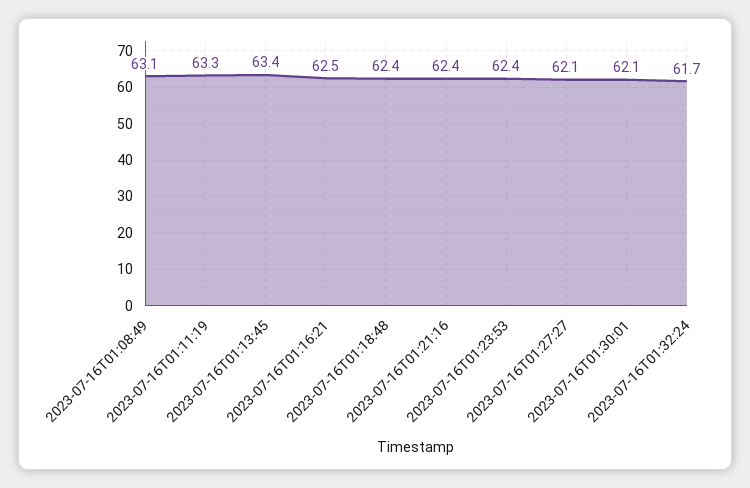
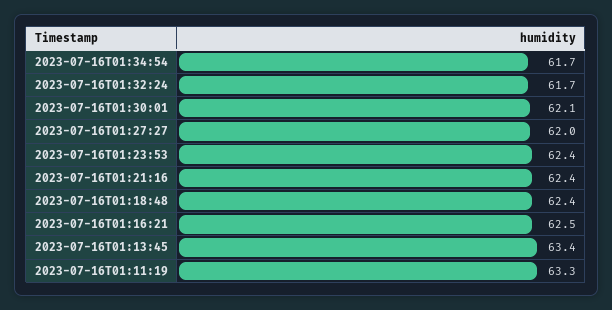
2023-07-16T01:08:49: 63.1 -> none
2023-07-16T01:27:27: 62.1 -> 62
2023-07-16T01:34:54: none -> 61.7

